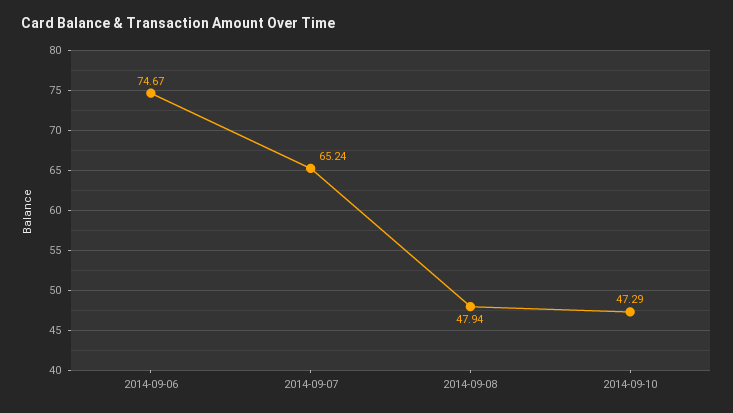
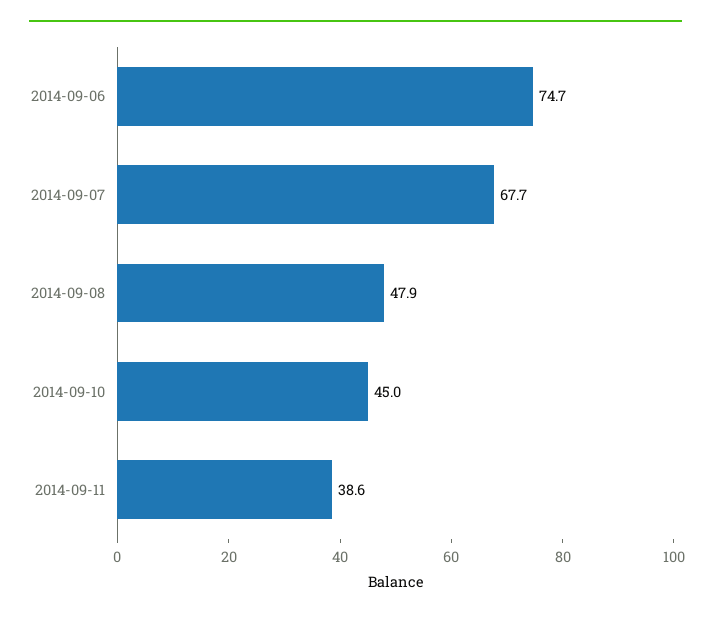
2014-09-07: 65.24 -> 67.7
2014-09-10: 47.29 -> 45
2014-09-11: none -> 38.6

